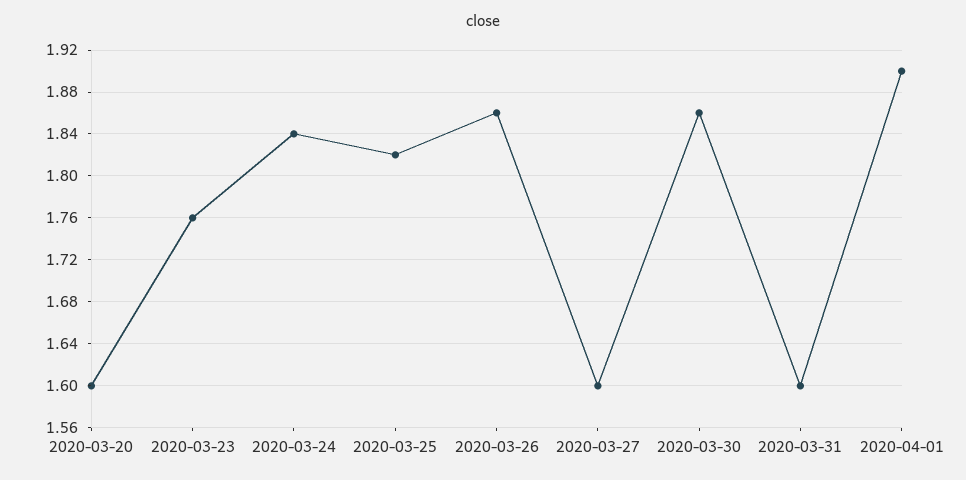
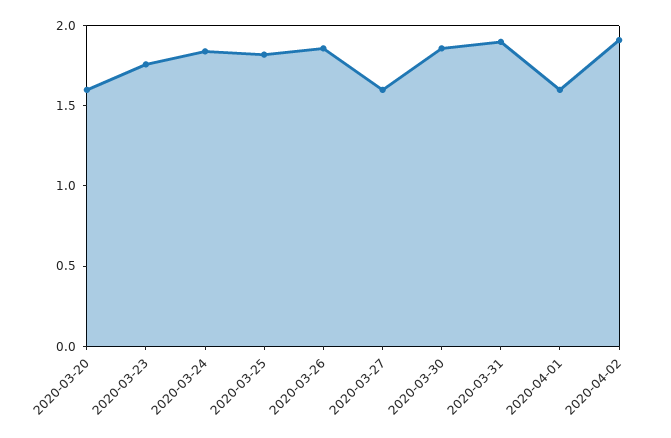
2020-03-31: 1.6 -> 1.9
2020-04-01: 1.9 -> 1.6
2020-04-02: none -> 1.9

